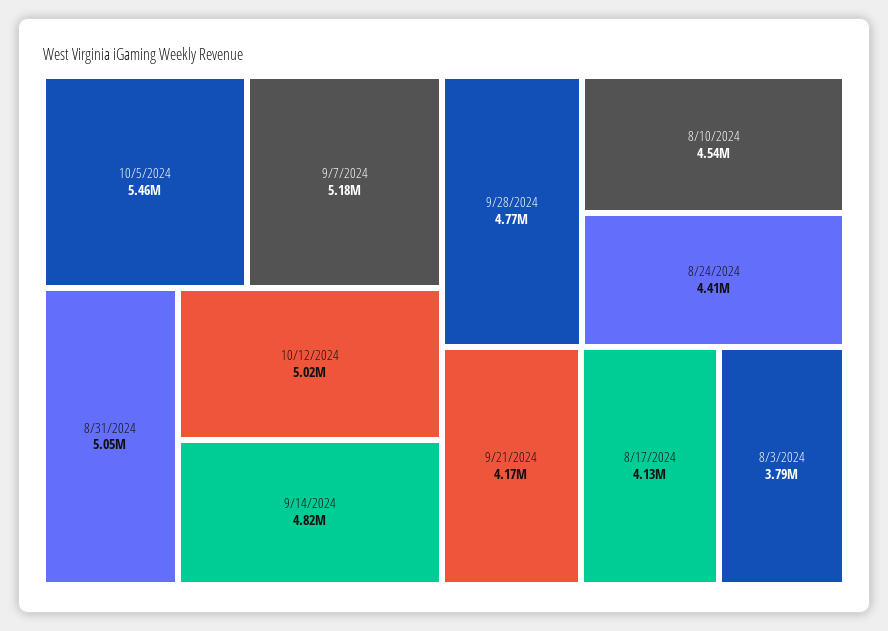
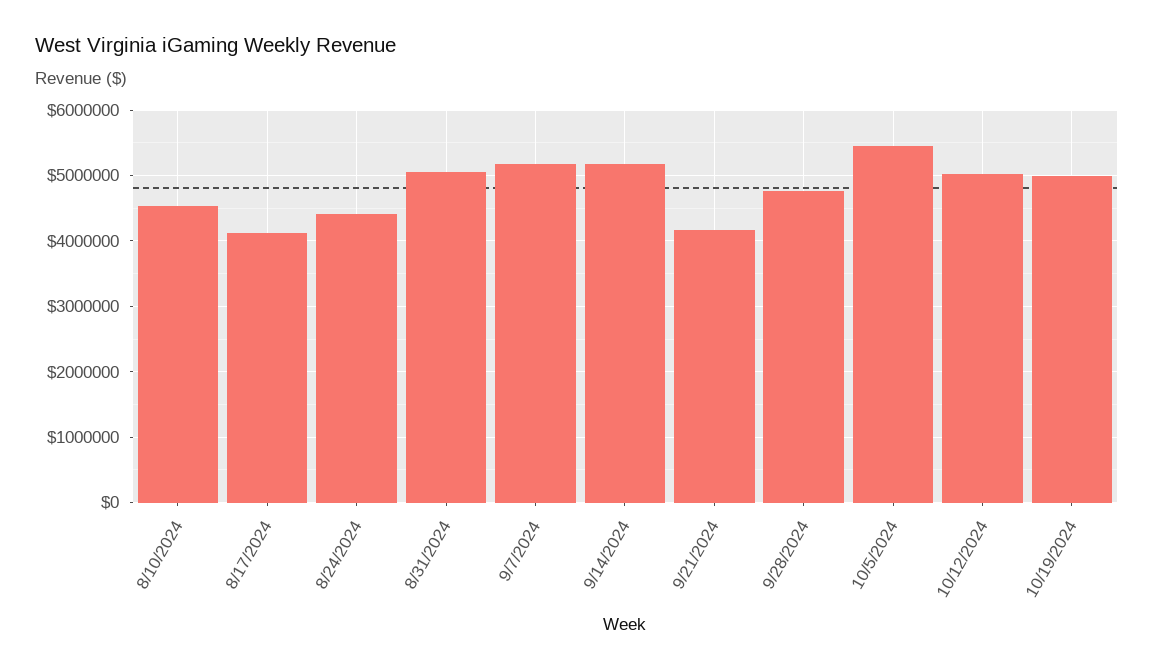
9/14/2024: 4820000 -> 5200000
8/3/2024: 3790000 -> none
10/19/2024: none -> 5000000

